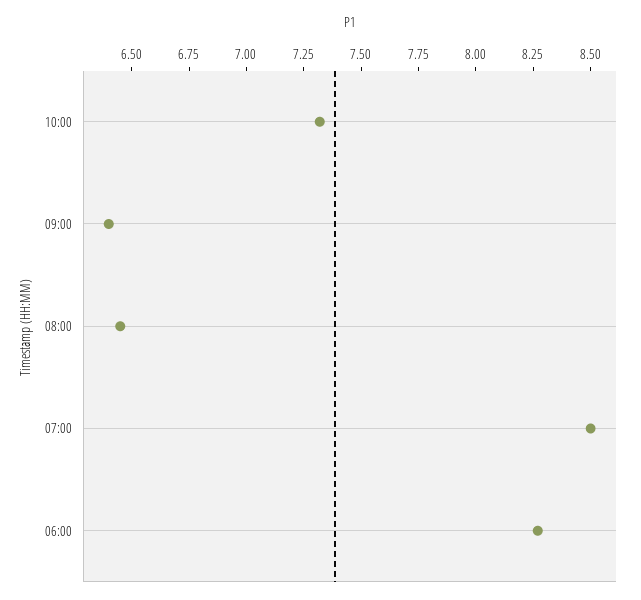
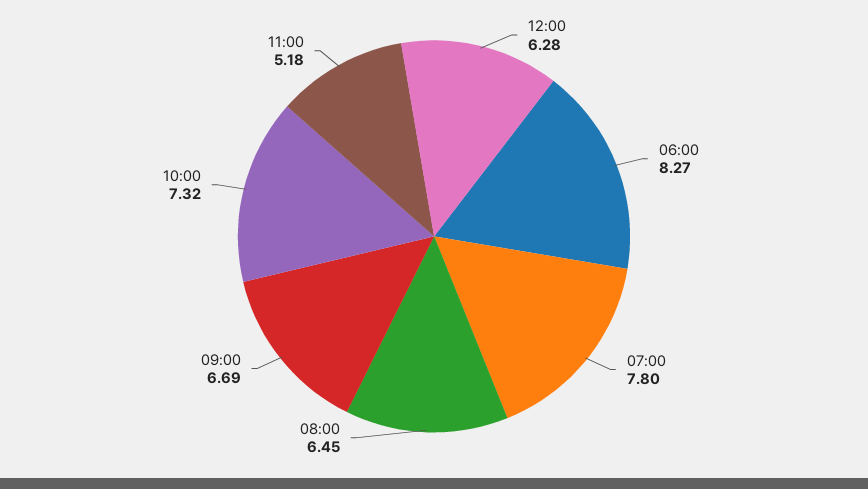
09:00: 6.4 -> 6.69
07:00: 8.5 -> 7.8
12:00: none -> 6.28
11:00: none -> 5.18

